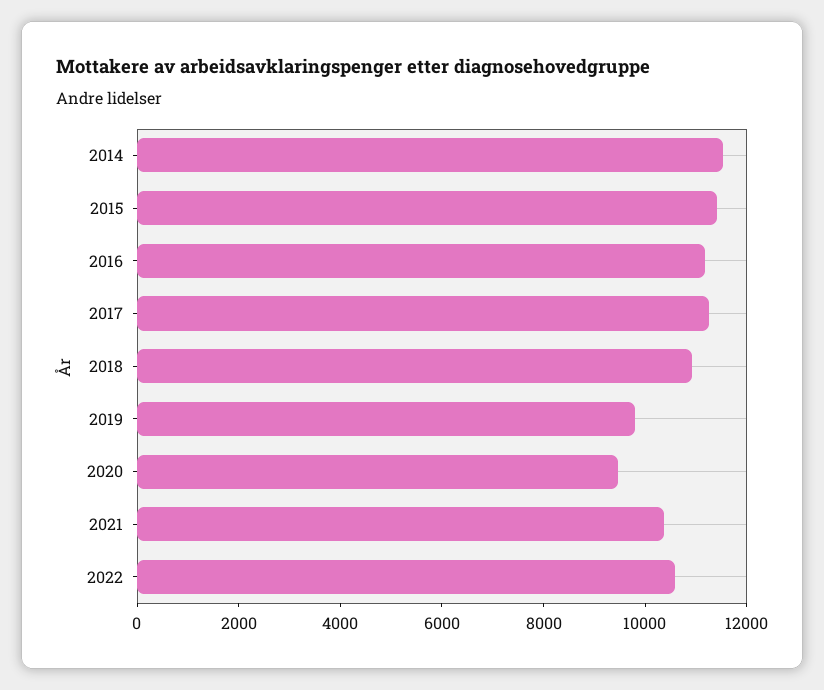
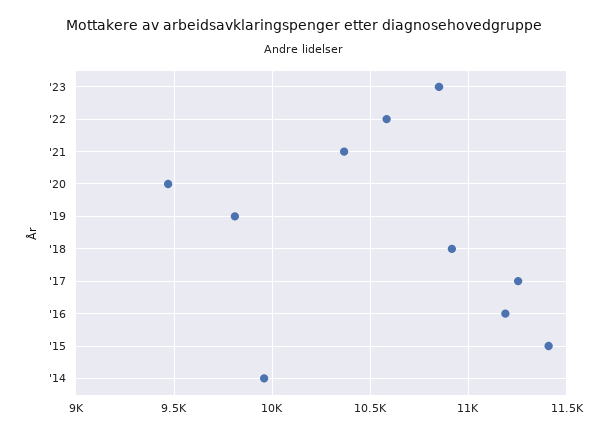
2014: 11500 -> 9950
'23: none -> 10850

